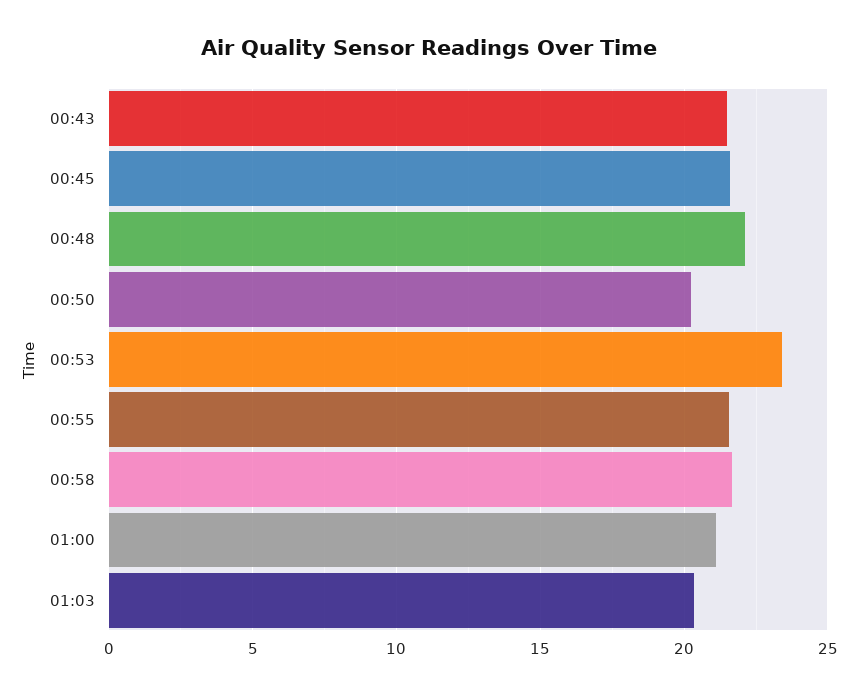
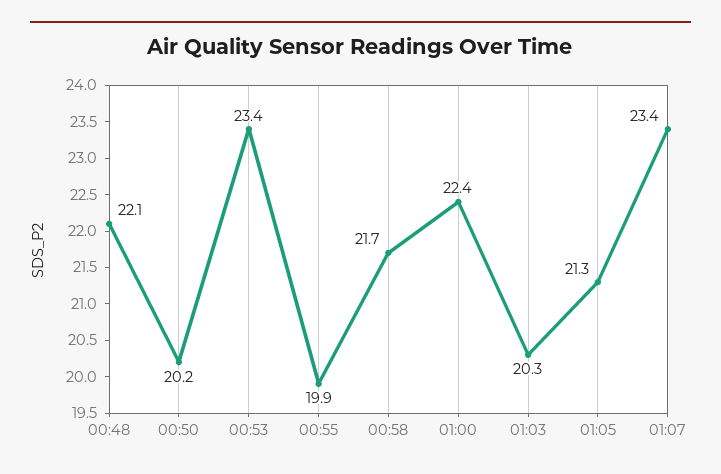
00:43: 21.5 -> none
00:45: 21.5 -> none
00:55: 21.5 -> 19.9
01:00: 21 -> 22.4
01:05: none -> 21.3
01:07: none -> 23.4

